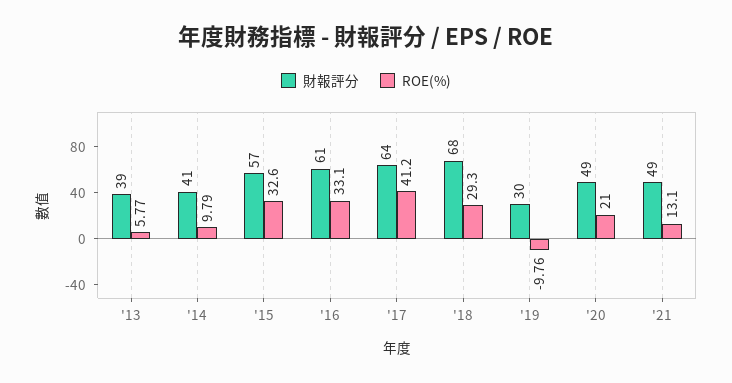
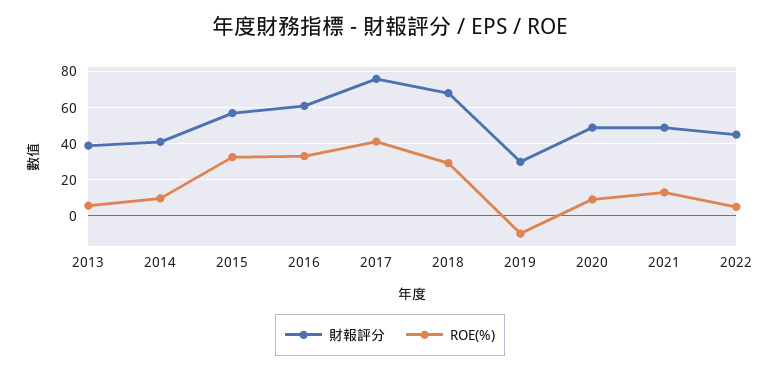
財報評分, '17: 64 -> 75
ROE(%), '20: 21 -> 10
財報評分, 2022: none -> 45
ROE(%), 2022: none -> 5

